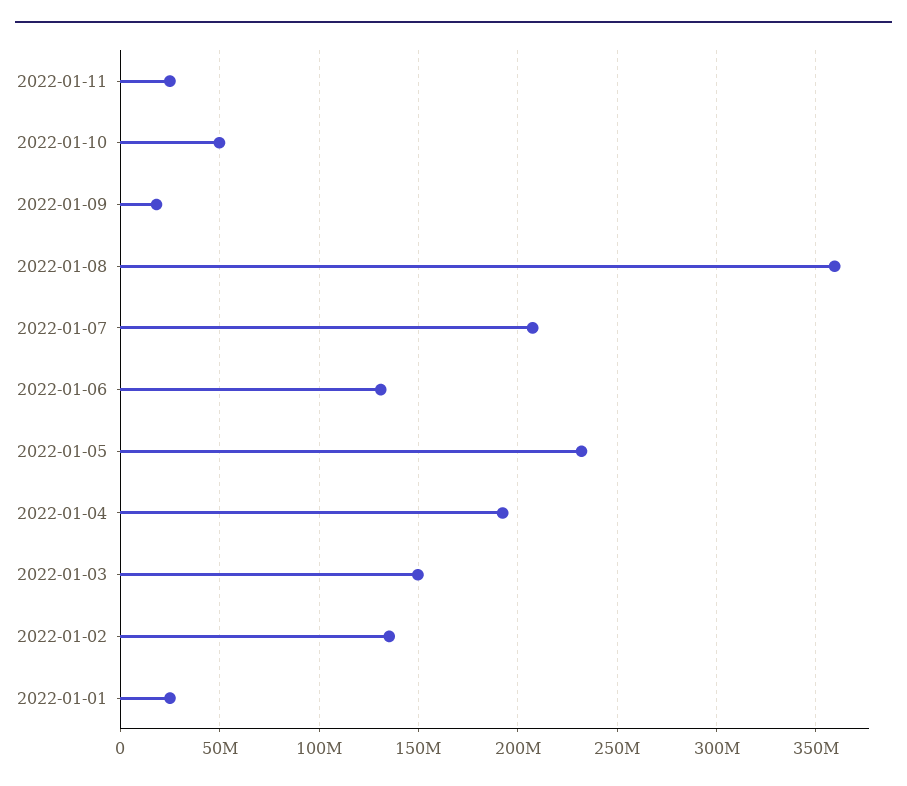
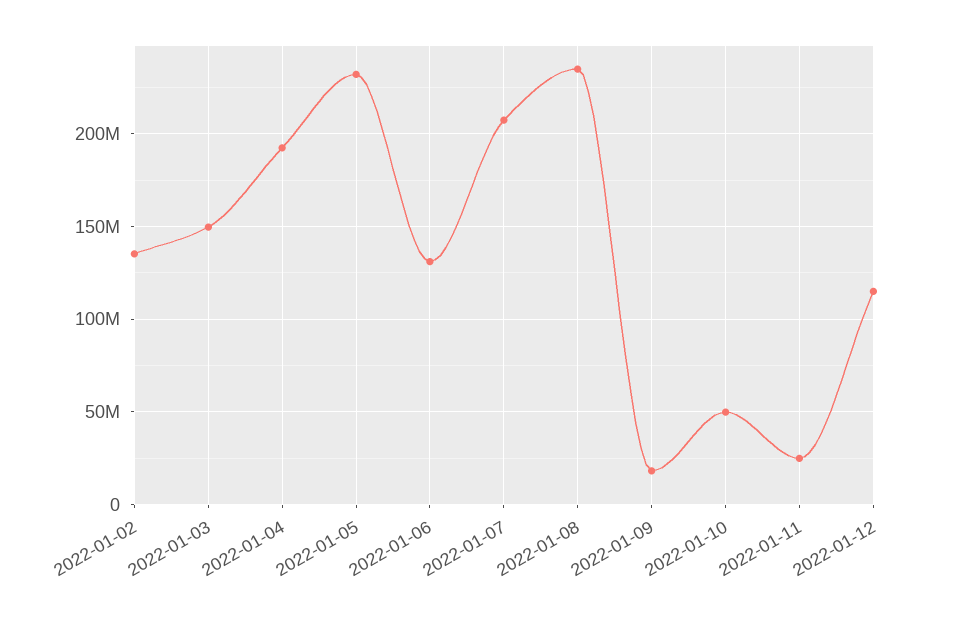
2022-01-08: 360000000 -> 235000000
2022-01-01: 25000000 -> none
2022-01-12: none -> 115000000

